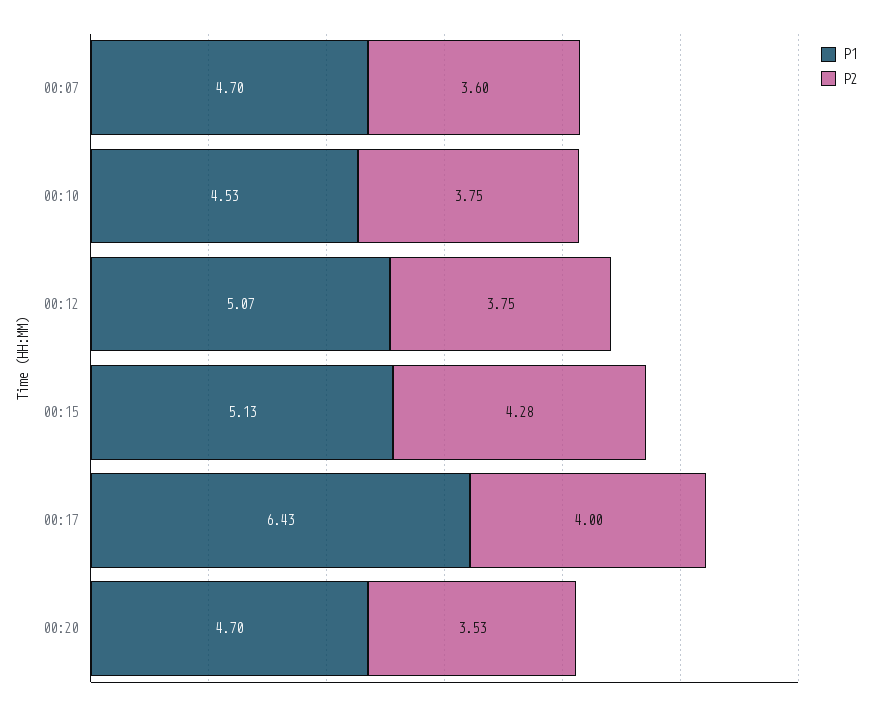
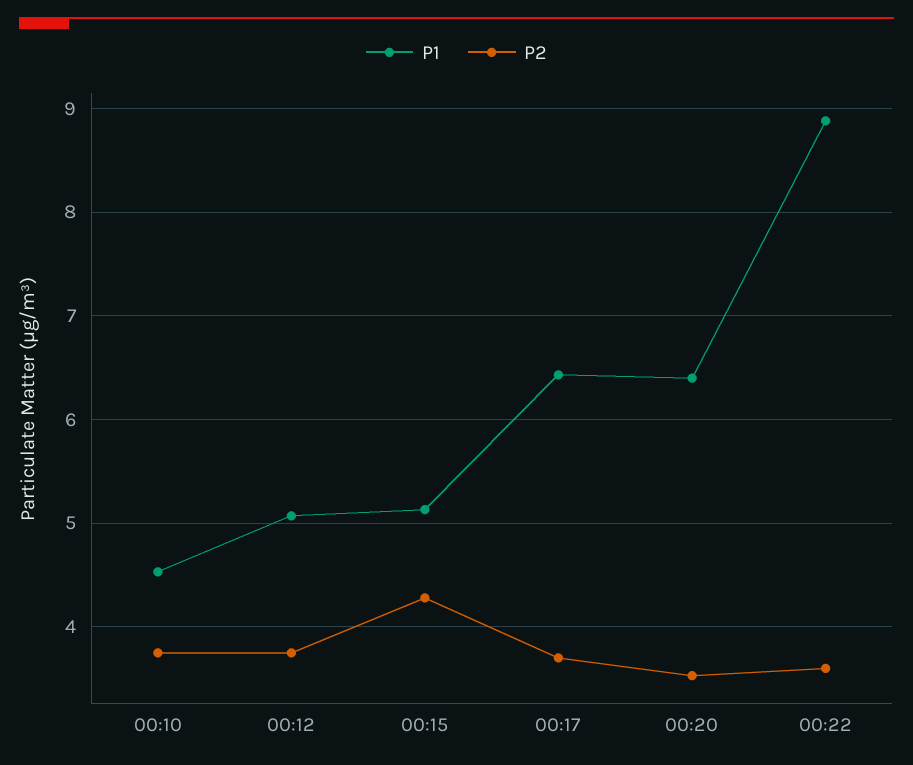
P1, 00:07: 4.7 -> none
P2, 00:07: 3.6 -> none
P2, 00:17: 4 -> 3.7
P1, 00:20: 4.7 -> 6.4
P1, 00:22: none -> 8.9
P2, 00:22: none -> 3.6

